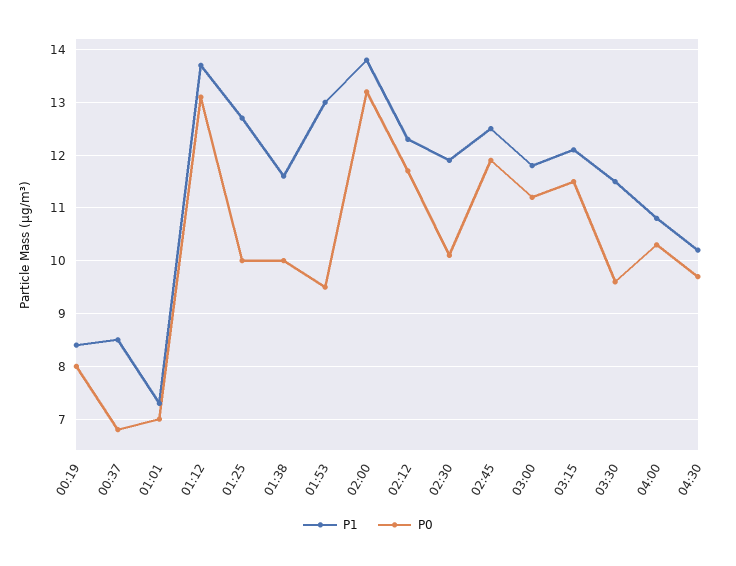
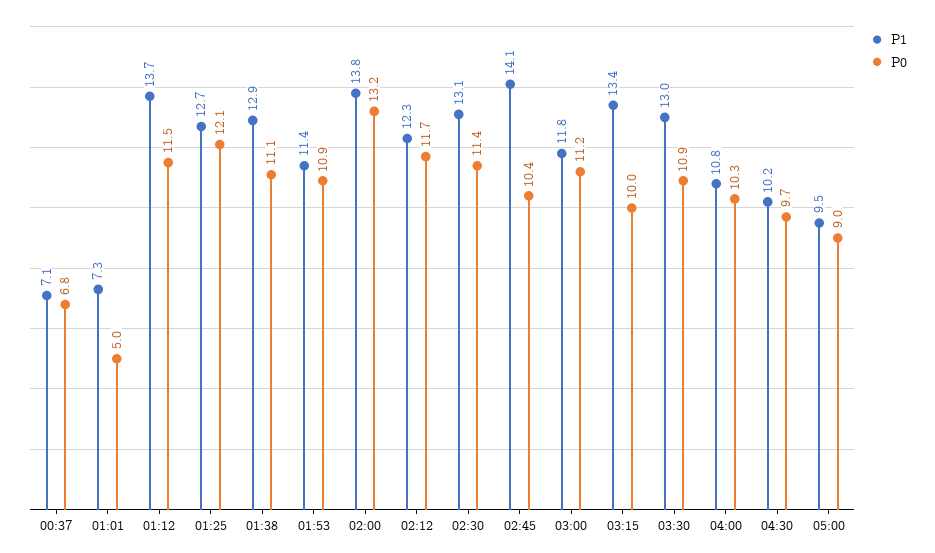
P1, 00:19: 8.5 -> none
P0, 00:19: 8 -> none
P1, 00:37: 8.5 -> 7.1
P0, 01:01: 7 -> 5
P0, 01:12: 13 -> 11.5
P0, 01:25: 10 -> 12.1
P1, 01:38: 11.5 -> 12.9
P0, 01:38: 10 -> 11.1
P1, 01:53: 13 -> 11.4
P0, 01:53: 9.5 -> 10.9
P1, 02:30: 12 -> 13.1
P0, 02:30: 10 -> 11.4
P1, 02:45: 12.5 -> 14.1
P0, 02:45: 12 -> 10.4
P1, 03:15: 12 -> 13.4
P0, 03:15: 11.5 -> 10
P1, 03:30: 11.5 -> 13
P0, 03:30: 9.5 -> 10.9
P1, 05:00: none -> 9.5
P0, 05:00: none -> 9

